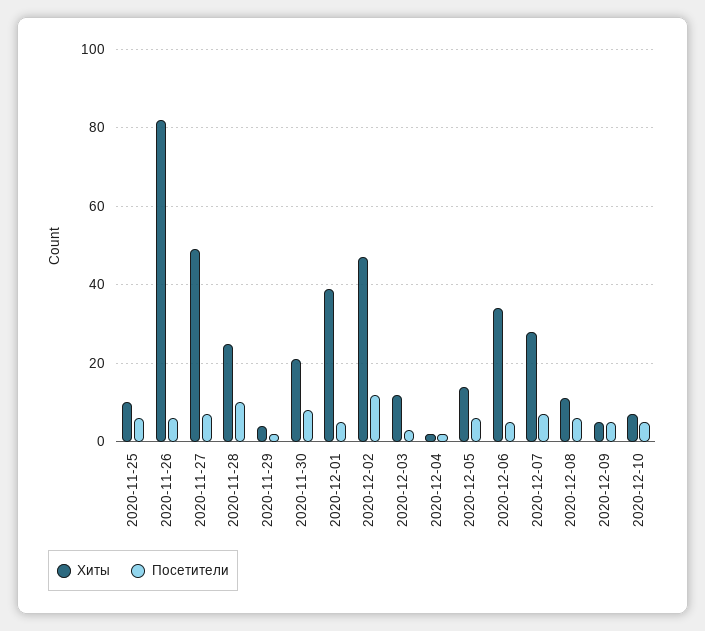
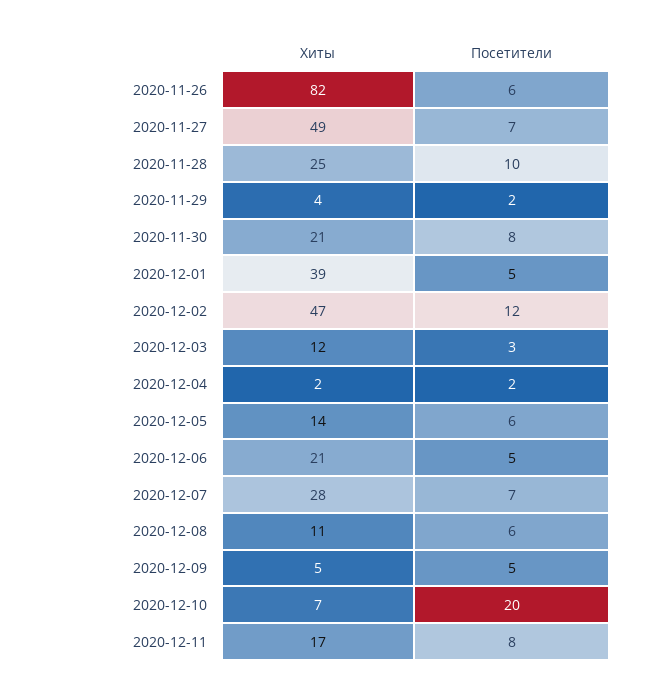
Хиты, 2020-11-25: 10 -> none
Посетители, 2020-11-25: 5 -> none
Хиты, 2020-12-06: 35 -> 21
Посетители, 2020-12-10: 5 -> 20
Хиты, 2020-12-11: none -> 17
Посетители, 2020-12-11: none -> 8

